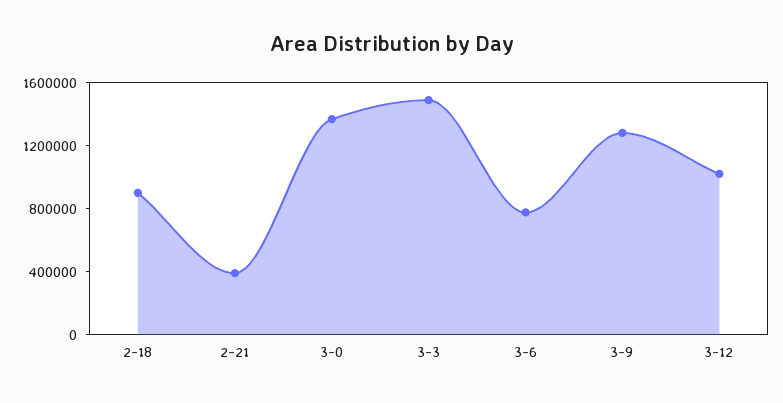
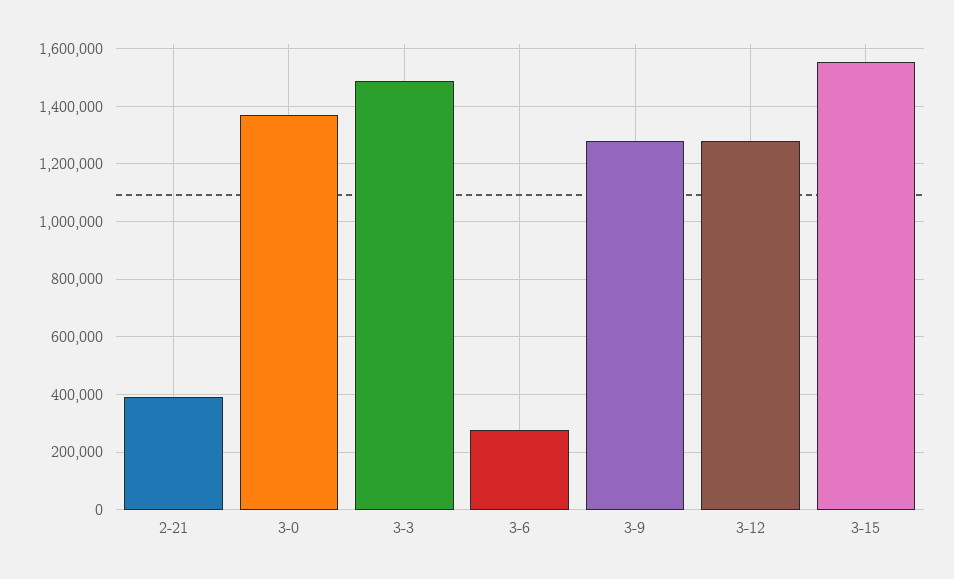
2-18: 900000 -> none
3-6: 800000 -> 275000
3-12: 1000000 -> 1275000
3-15: none -> 1550000

